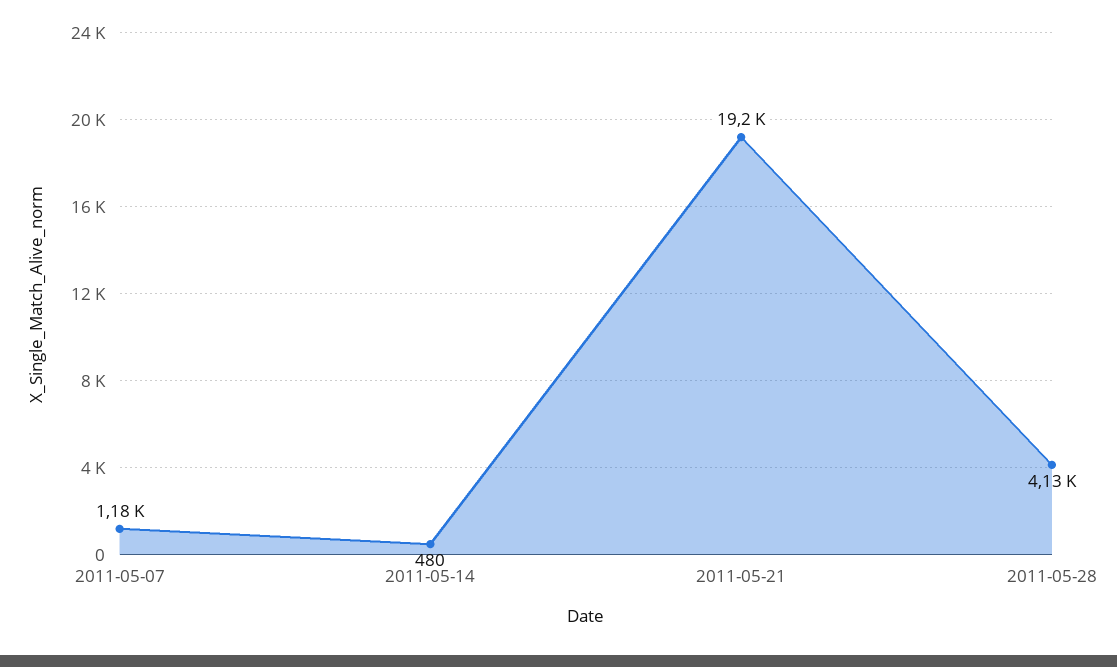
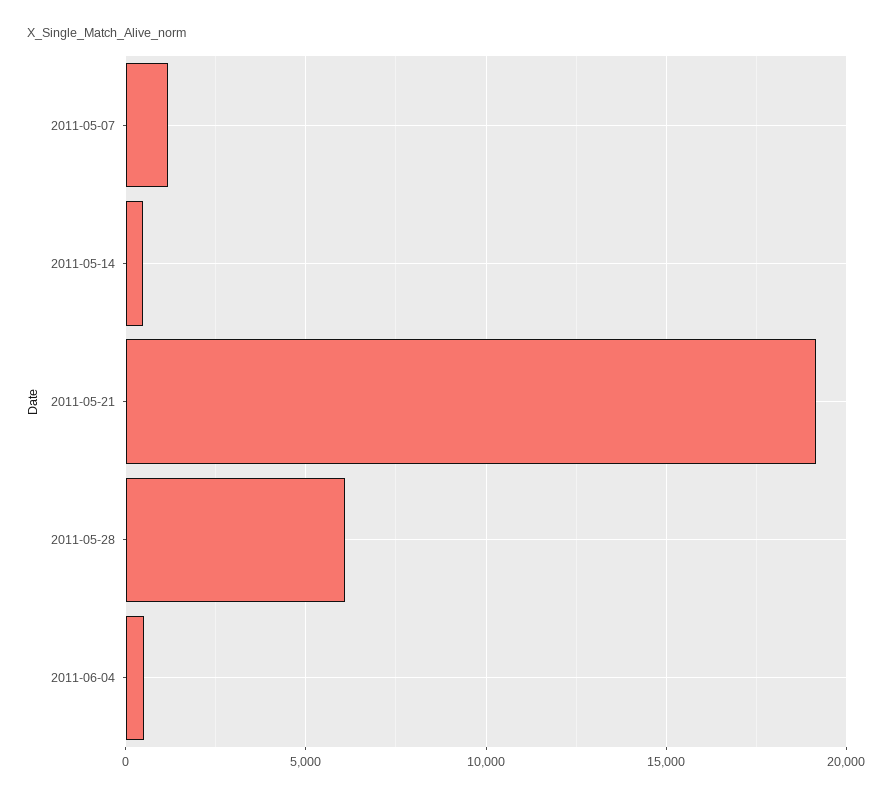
2011-05-28: 4130 -> 6000
2011-06-04: none -> 500

